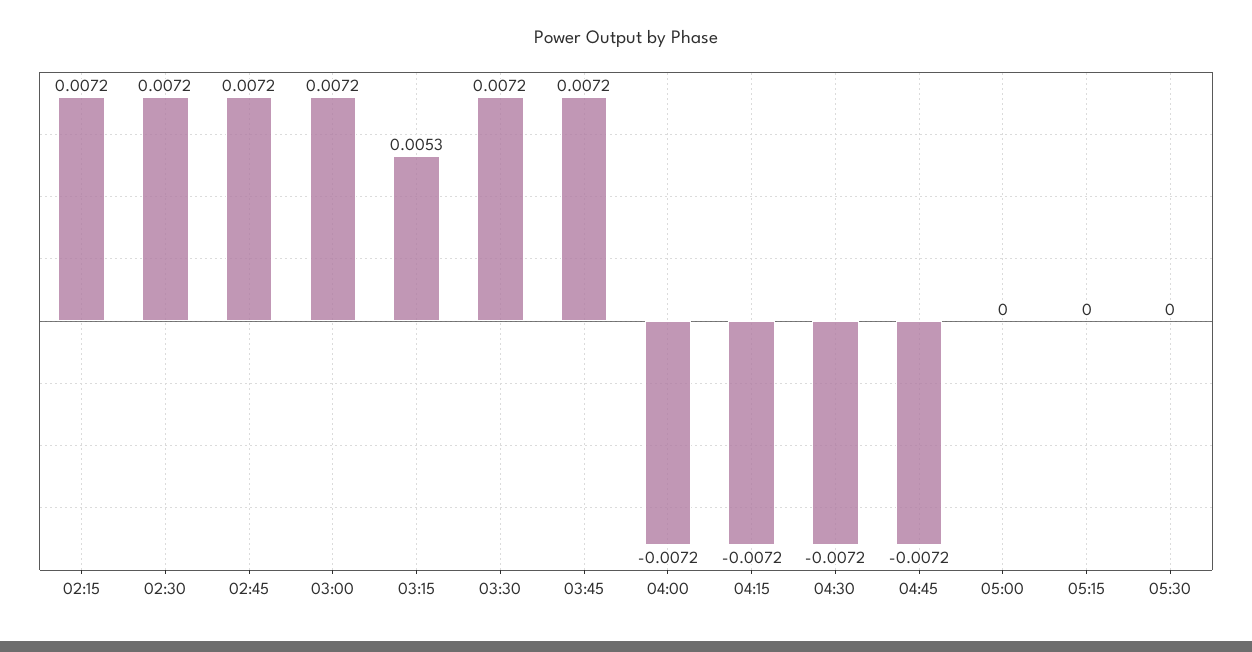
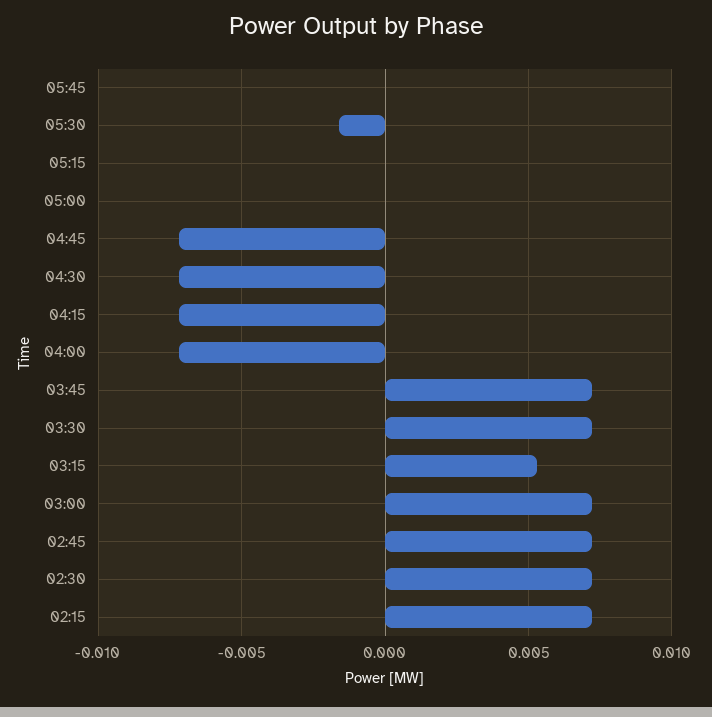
05:30: 0 -> -0.0015
05:45: none -> 0

